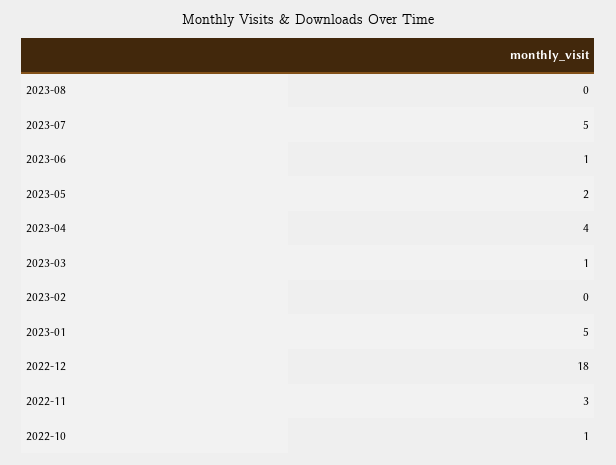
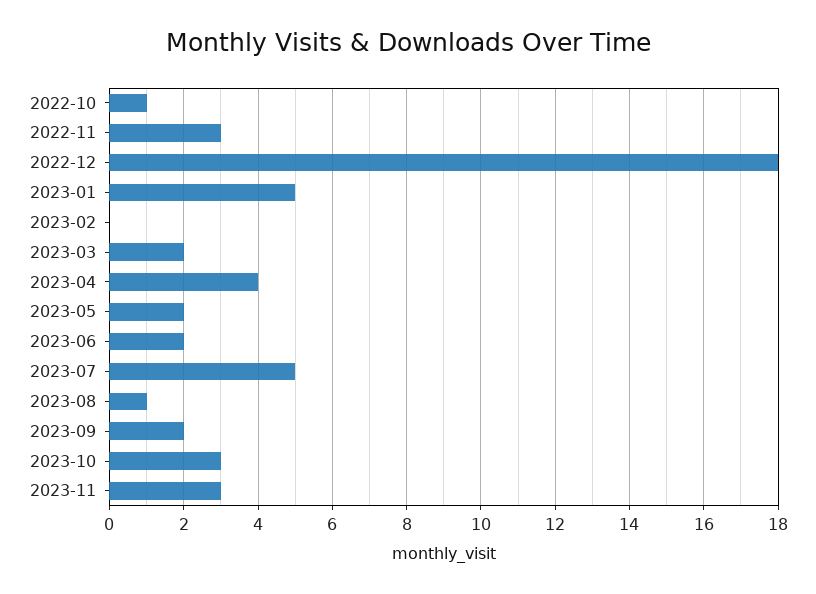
2023-08: 0 -> 1
2023-06: 1 -> 2
2023-03: 1 -> 2
2023-09: none -> 2
2023-10: none -> 3
2023-11: none -> 3

